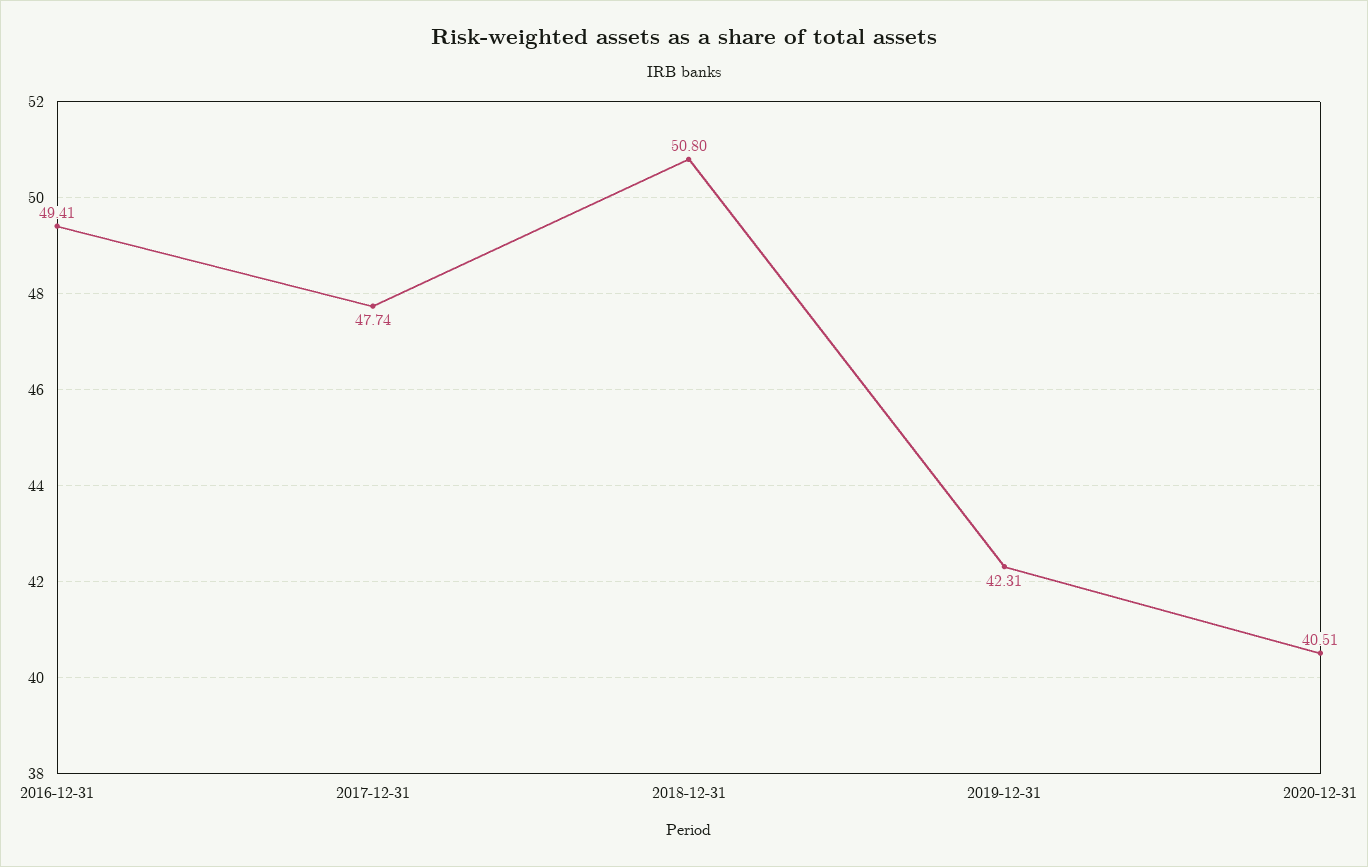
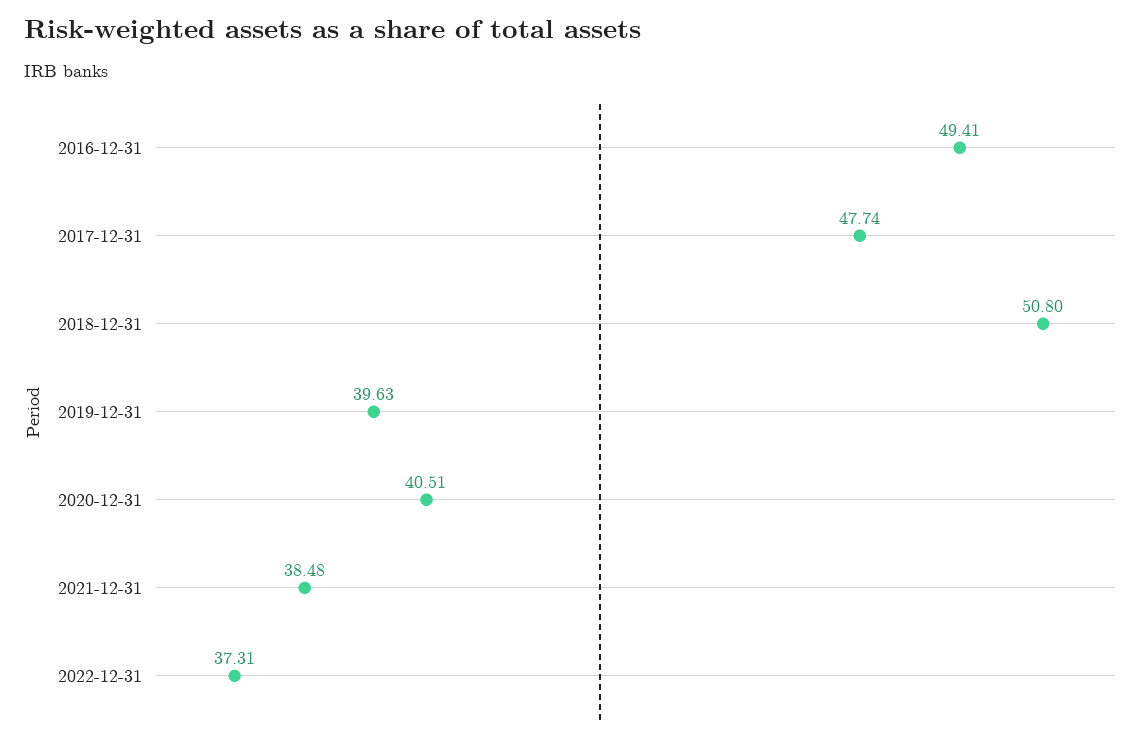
2019-12-31: 42.31 -> 39.63
2021-12-31: none -> 38.48
2022-12-31: none -> 37.31

